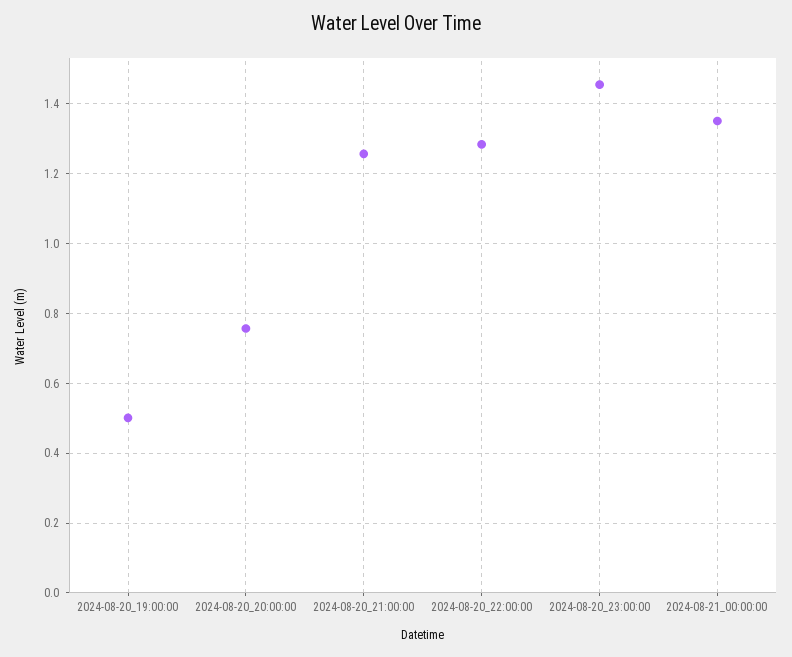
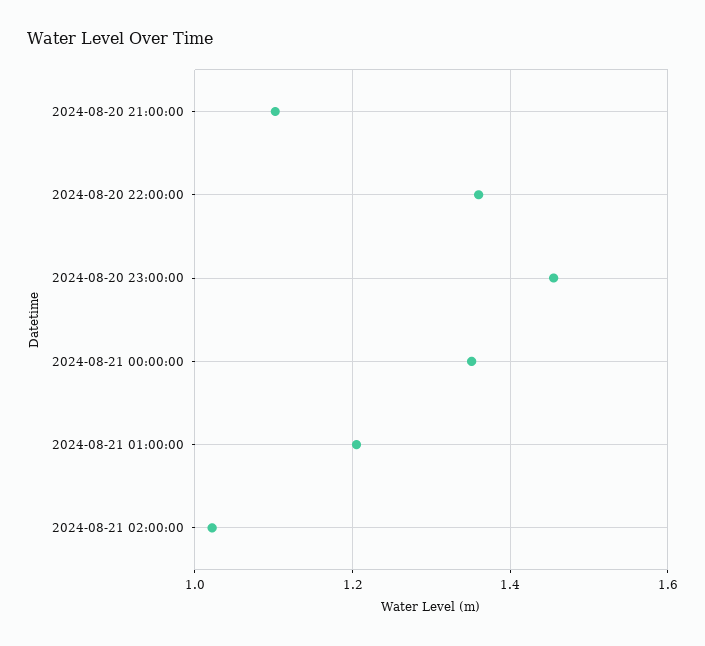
2024-08-20_19:00:00: 0.5 -> none
2024-08-20_20:00:00: 0.76 -> none
2024-08-20_21:00:00: 1.26 -> 1.1
2024-08-20_22:00:00: 1.28 -> 1.36
2024-08-21 01:00:00: none -> 1.2
2024-08-21 02:00:00: none -> 1.02

